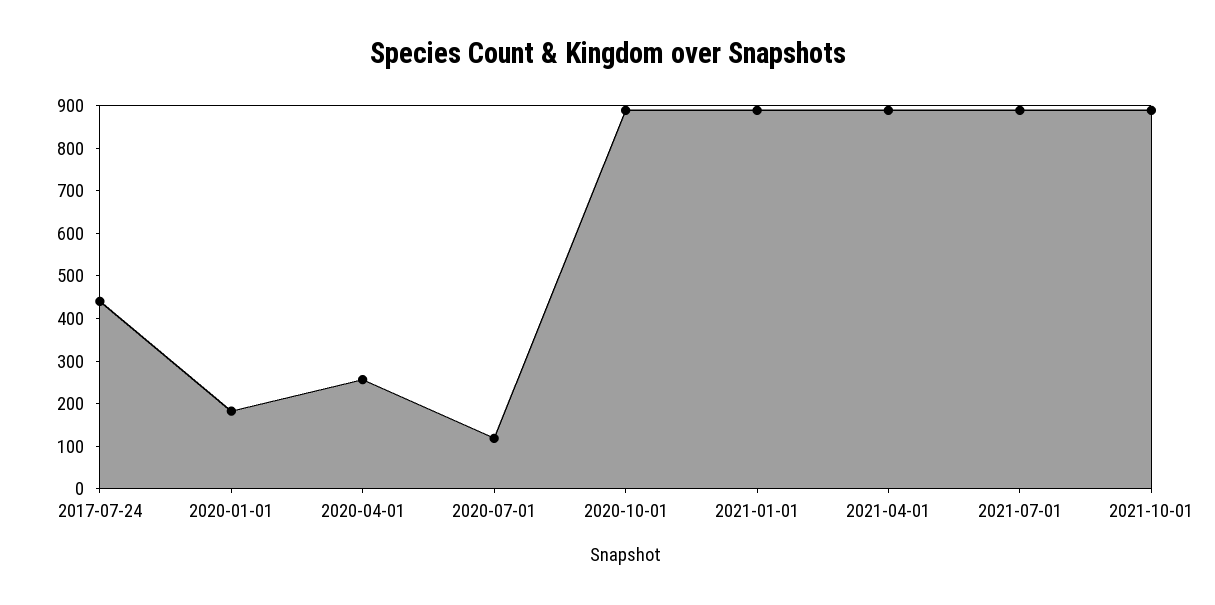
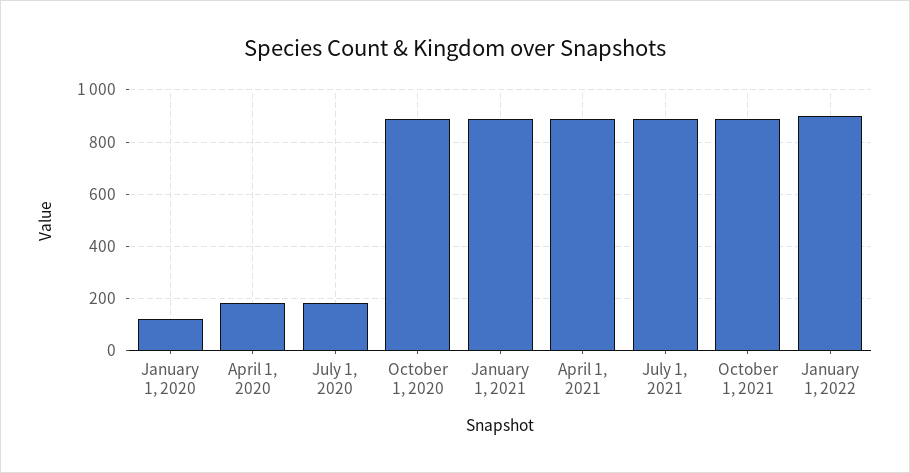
2017-07-24: 440 -> none
2020-01-01: 180 -> 125
2020-04-01: 260 -> 175
2020-07-01: 120 -> 175
January 1, 2022: none -> 900

